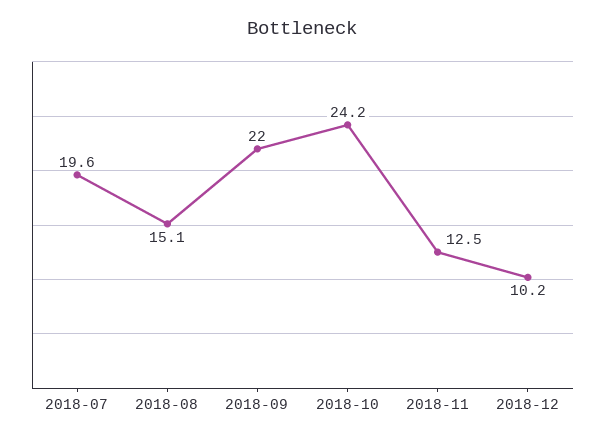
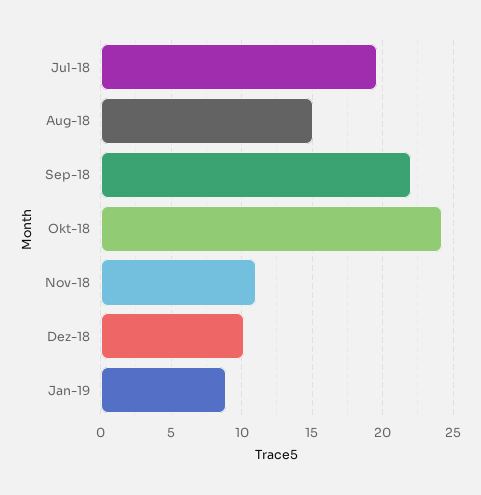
2018-11: 12.5 -> 11
Jan-19: none -> 9

